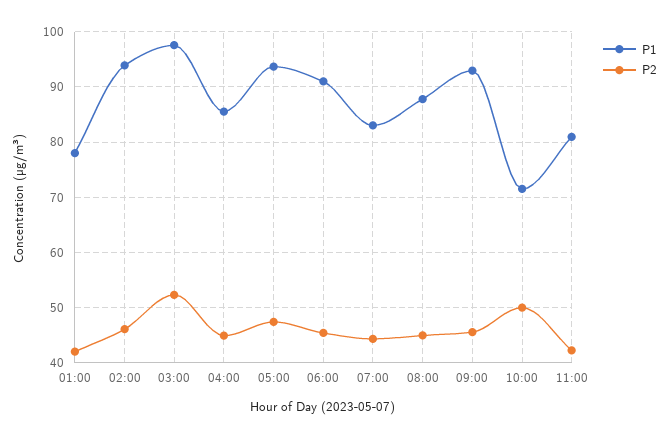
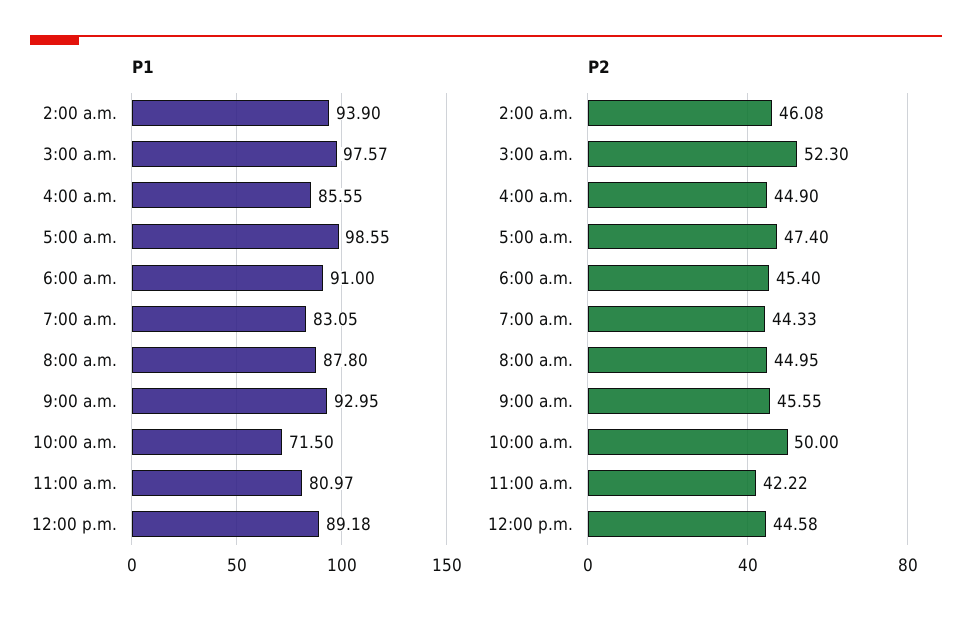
P1, 01:00: 78 -> none
P2, 01:00: 42 -> none
P1, 05:00: 94 -> 98.55
P1, 12:00 p.m.: none -> 89.18
P2, 12:00 p.m.: none -> 44.58

